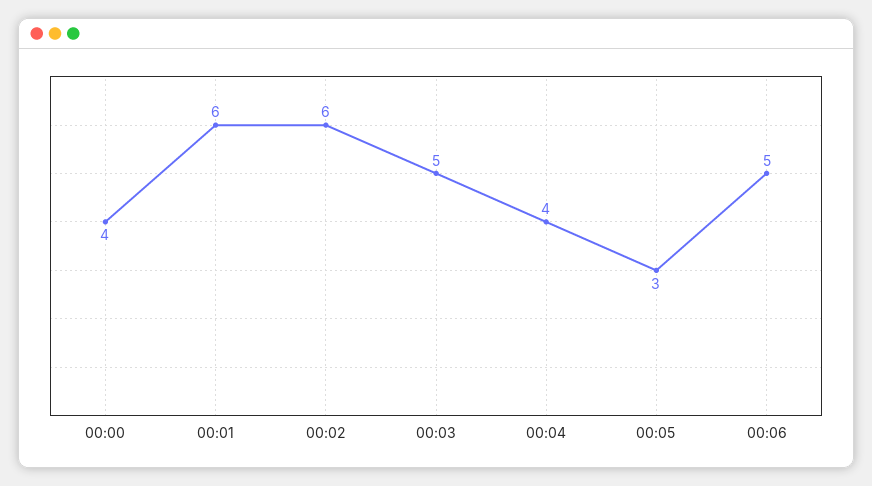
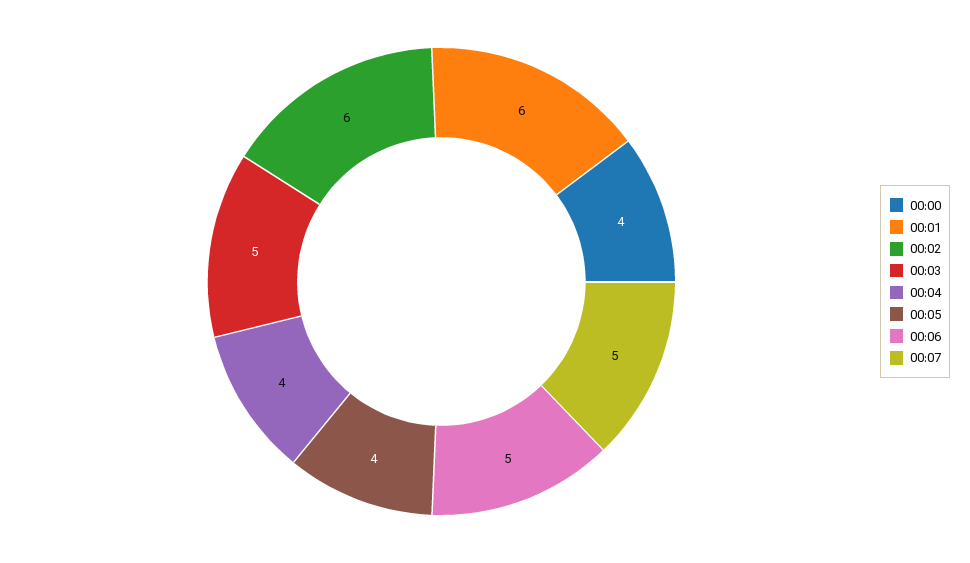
00:05: 3 -> 4
00:07: none -> 5

